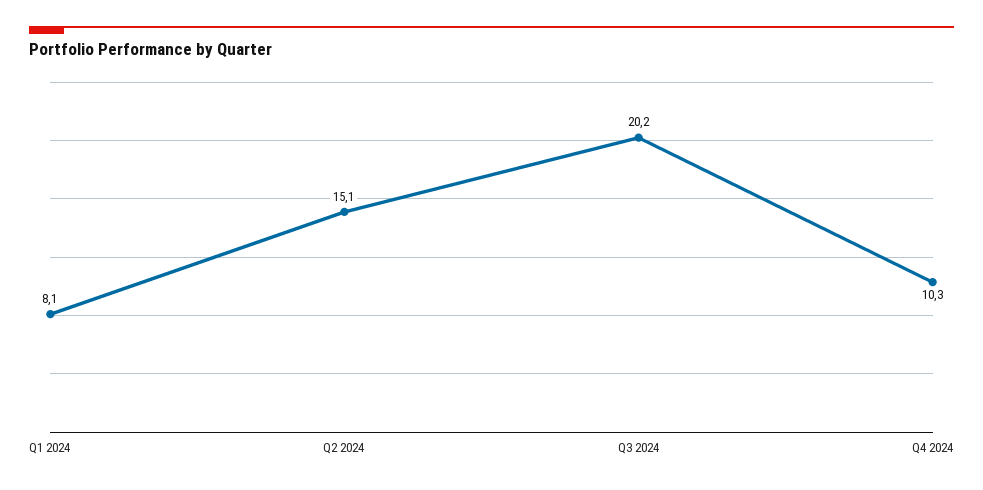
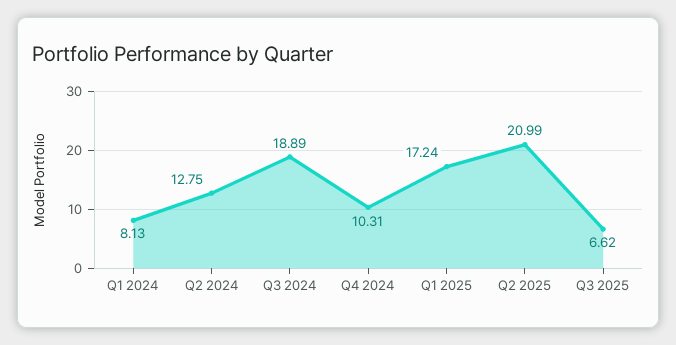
Q2 2024: 15.1 -> 12.75
Q3 2024: 20.2 -> 18.89
Q1 2025: none -> 17.24
Q2 2025: none -> 20.99
Q3 2025: none -> 6.62

